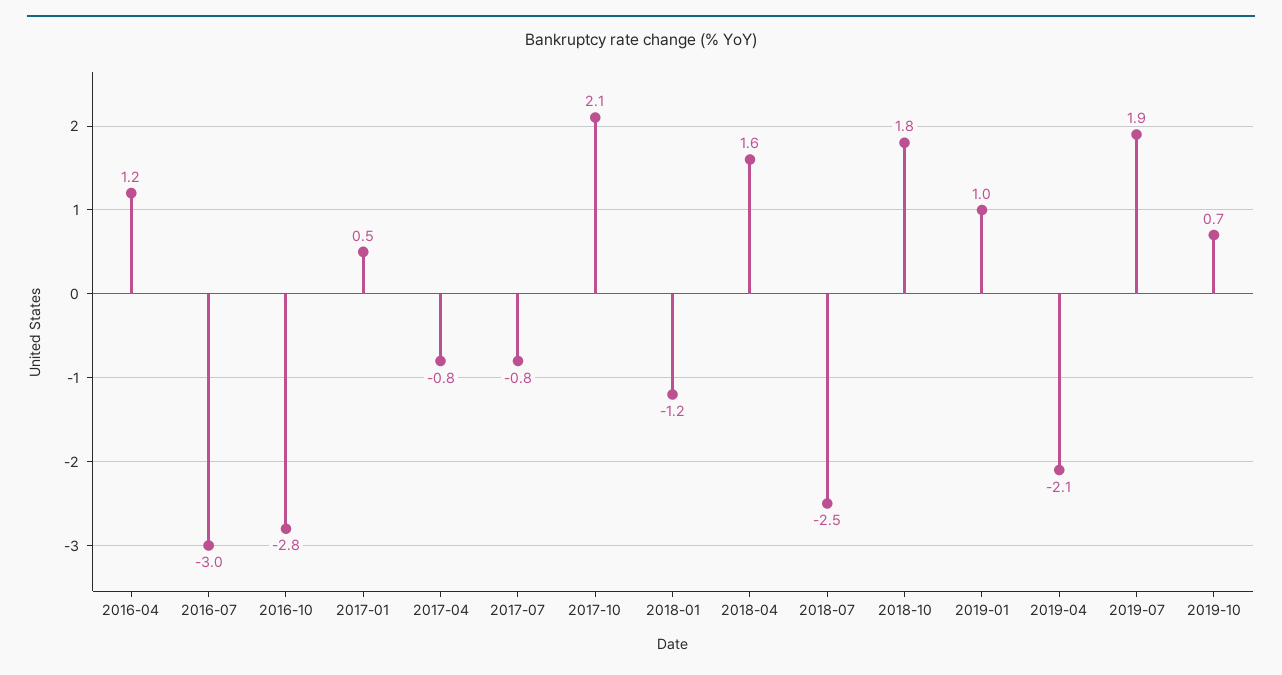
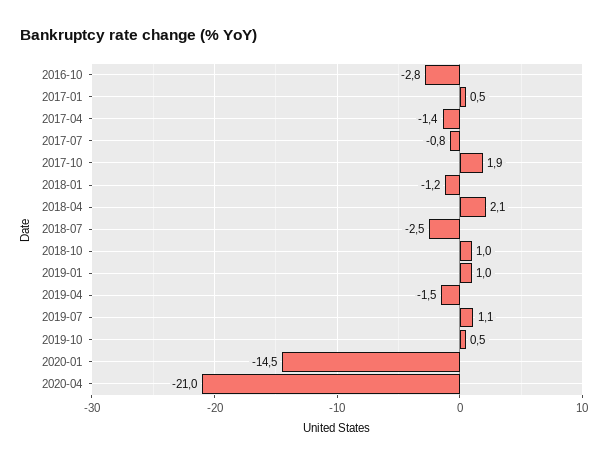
2016-04: 1.2 -> none
2016-07: -3 -> none
2017-04: -0.8 -> -1.4
2017-10: 2.1 -> 1.9
2018-04: 1.6 -> 2.1
2018-10: 1.8 -> 1
2019-04: -2.1 -> -1.5
2019-07: 1.9 -> 1.1
2019-10: 0.7 -> 0.5
2020-01: none -> -14.5
2020-04: none -> -21

